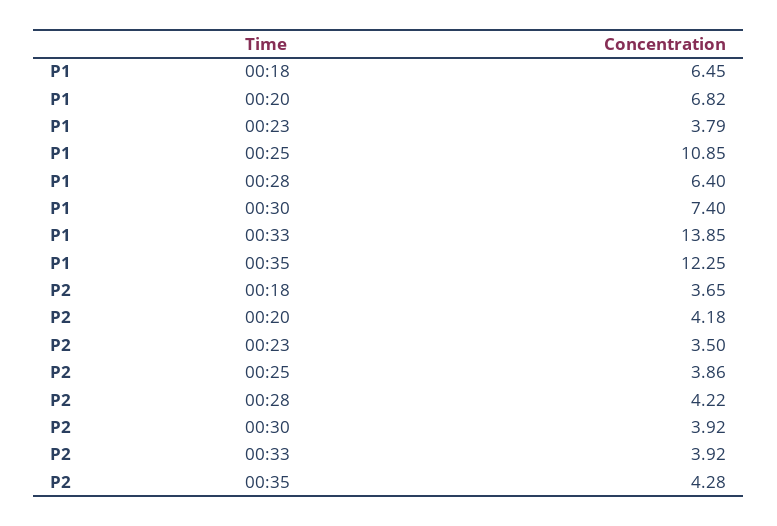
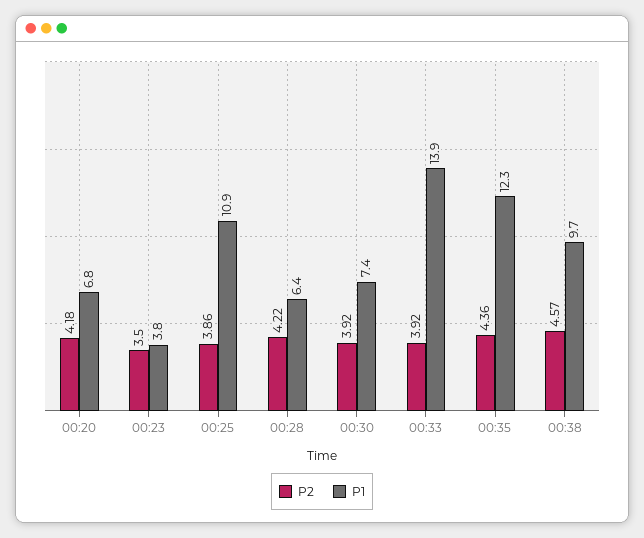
P1, 00:18: 6.45 -> none
P2, 00:18: 3.65 -> none
P2, 00:35: 4.28 -> 4.36
P2, 00:38: none -> 4.57
P1, 00:38: none -> 9.7

